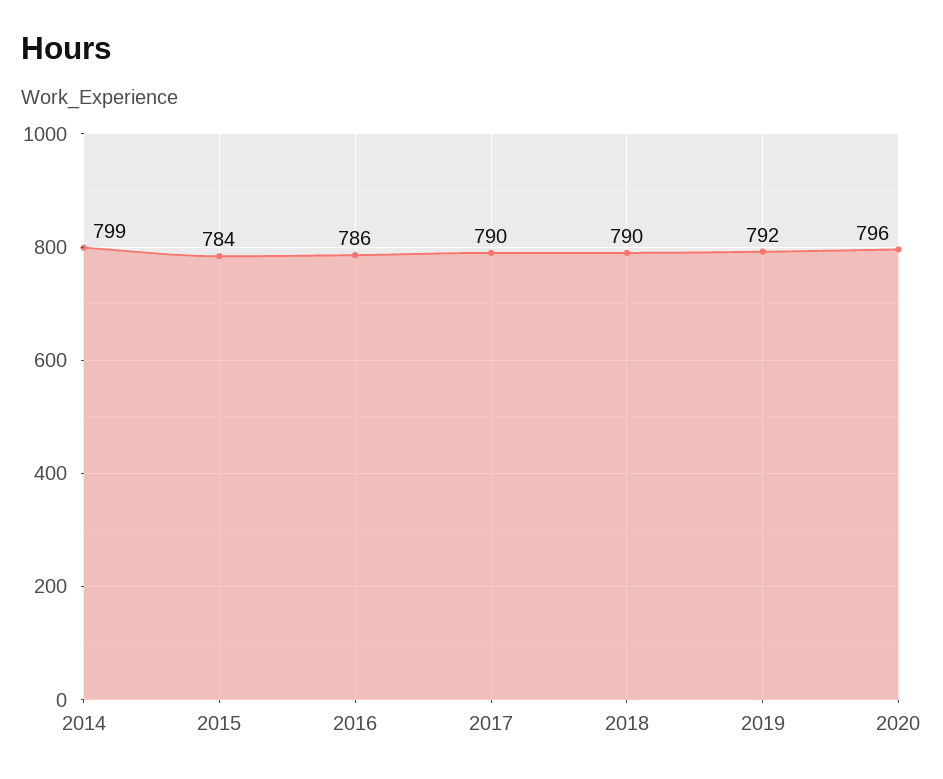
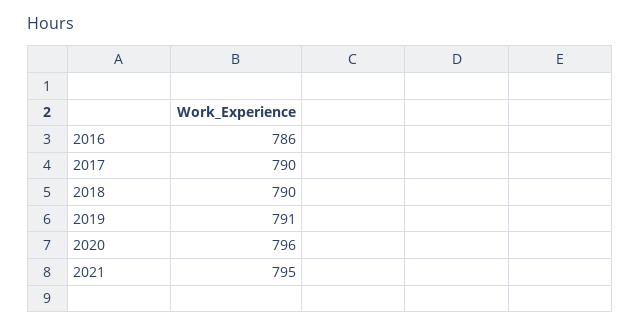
2014: 799 -> none
2015: 784 -> none
2019: 792 -> 791
2021: none -> 795

